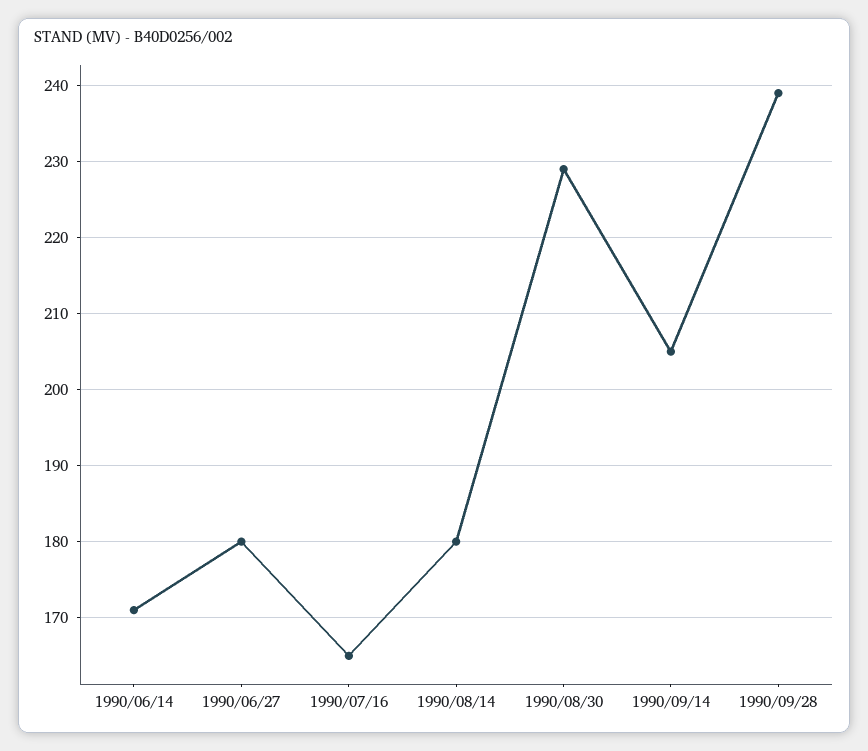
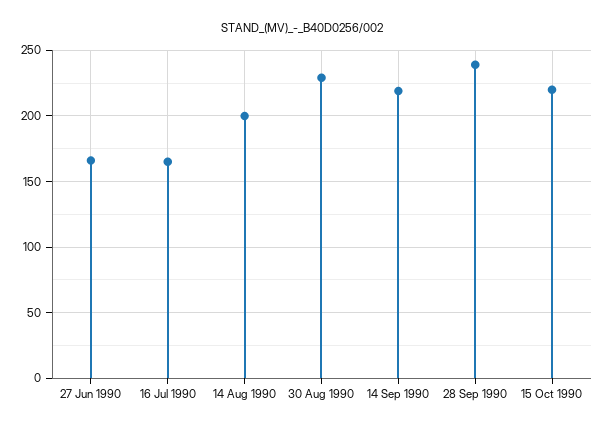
1990/06/14: 171 -> none
1990/06/27: 180 -> 165
1990/08/14: 180 -> 200
1990/09/14: 205 -> 220
15 Oct 1990: none -> 220

